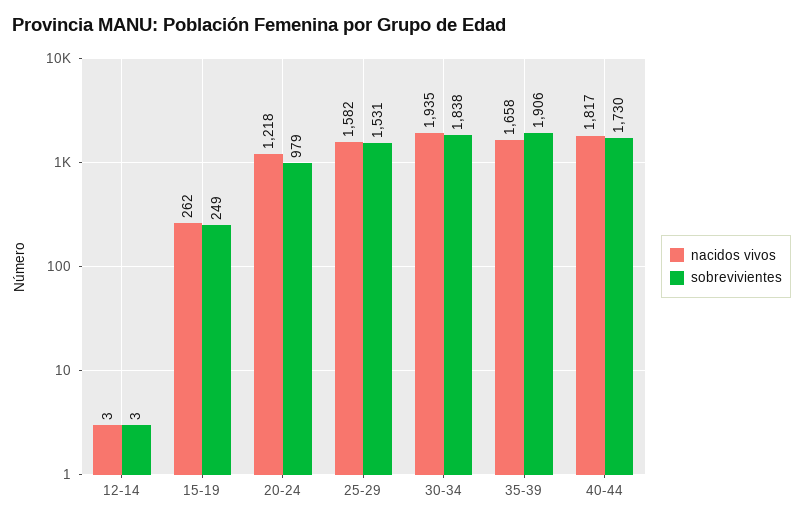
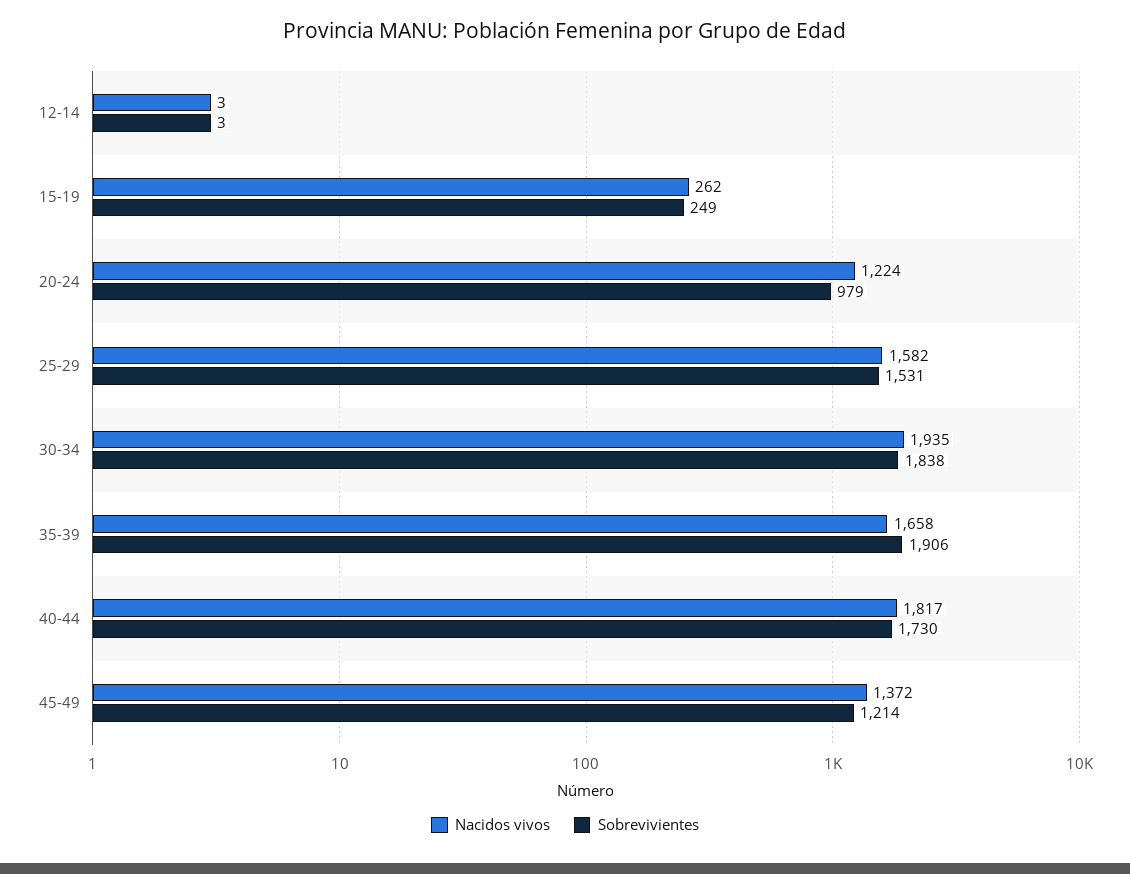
nacidos vivos, 20-24: 1218 -> 1224
nacidos vivos, 45-49: none -> 1372
sobrevivientes, 45-49: none -> 1214

